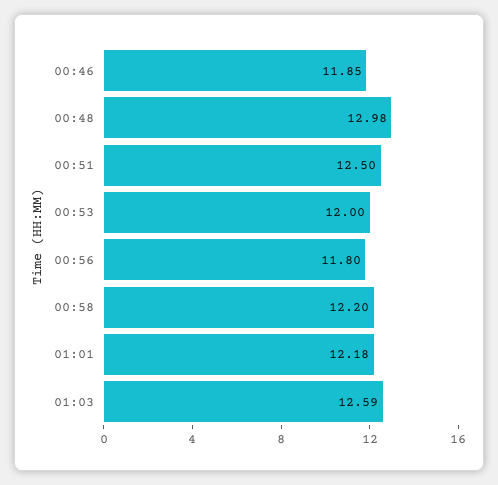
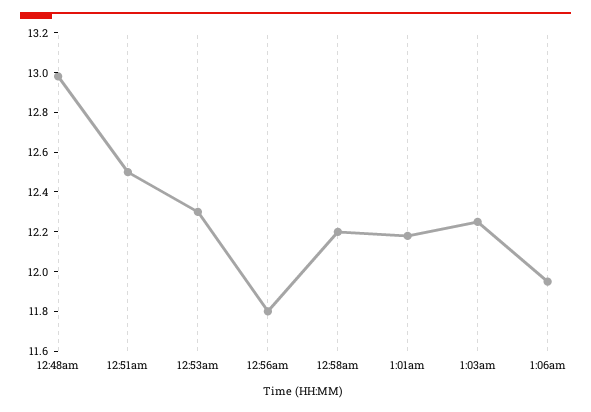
00:46: 11.85 -> none
00:53: 12 -> 12.3
01:03: 12.59 -> 12.25
1:06am: none -> 11.95

